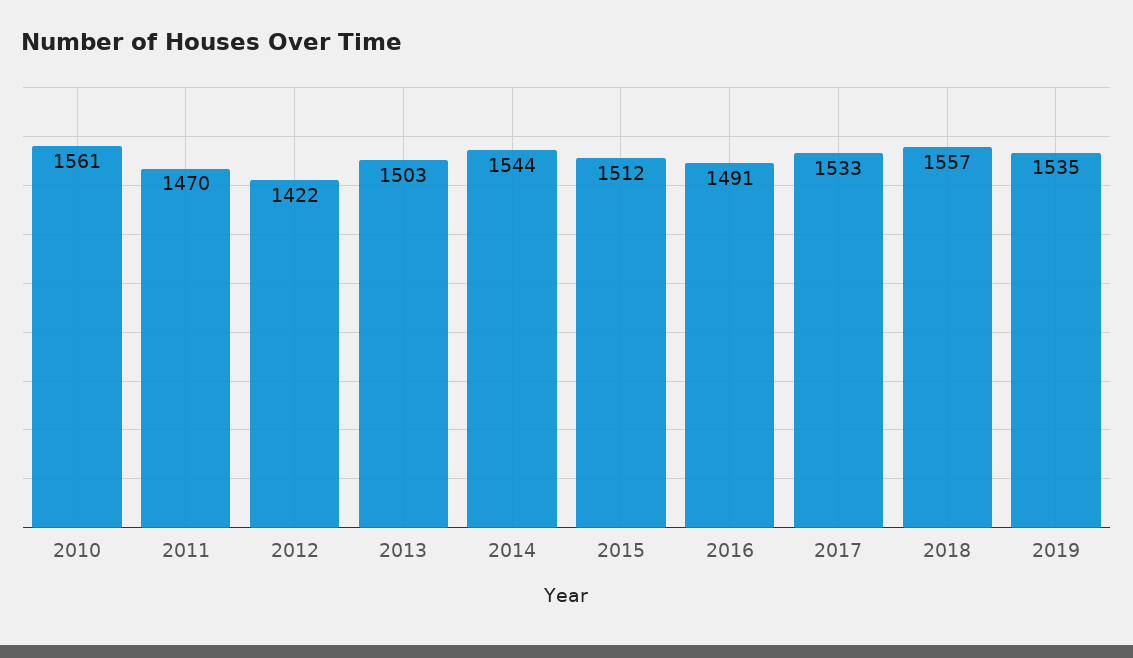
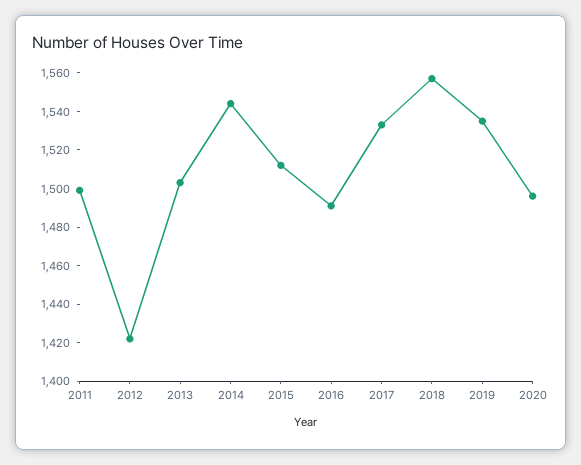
2010: 1561 -> none
2011: 1470 -> 1500
2020: none -> 1495

